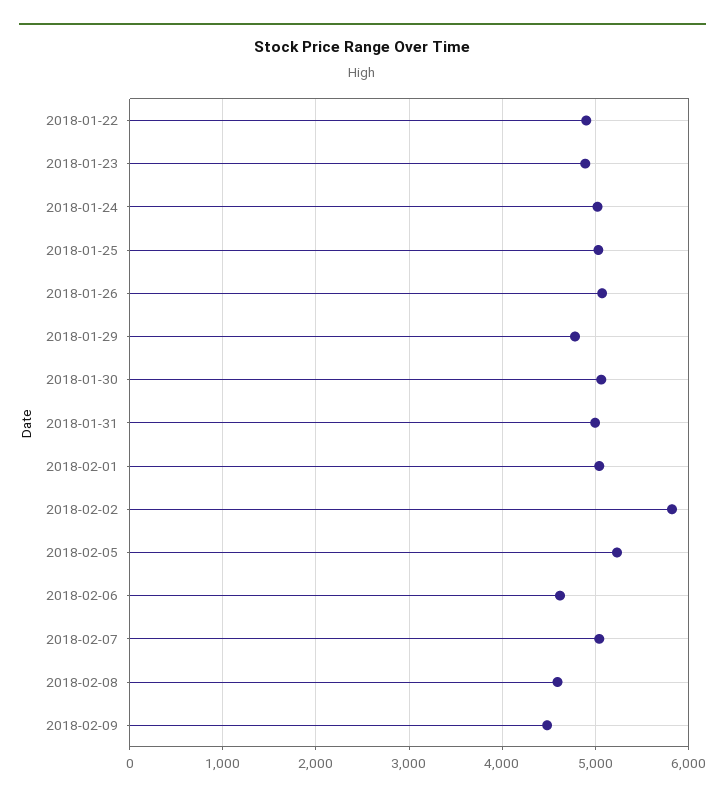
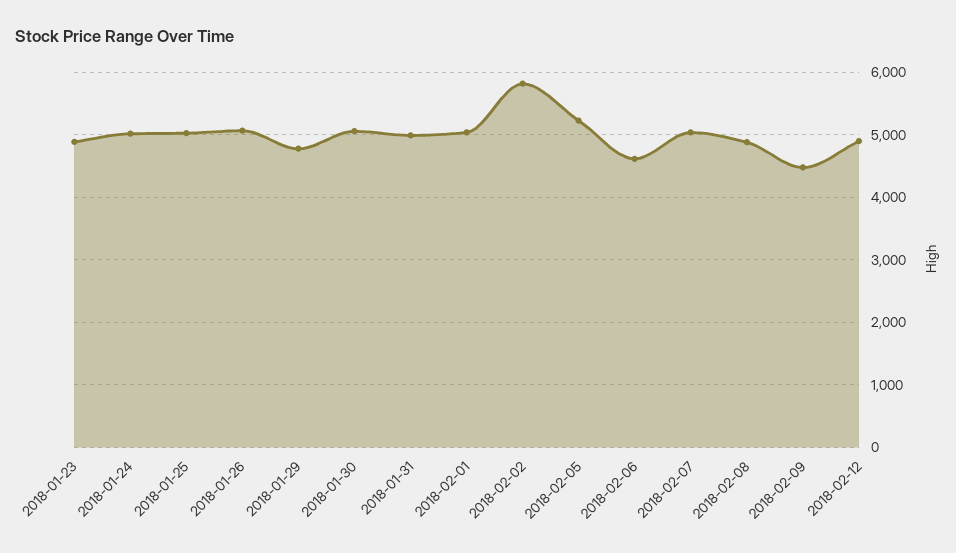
2018-01-22: 4900 -> none
2018-02-08: 4600 -> 4900
2018-02-12: none -> 4900

